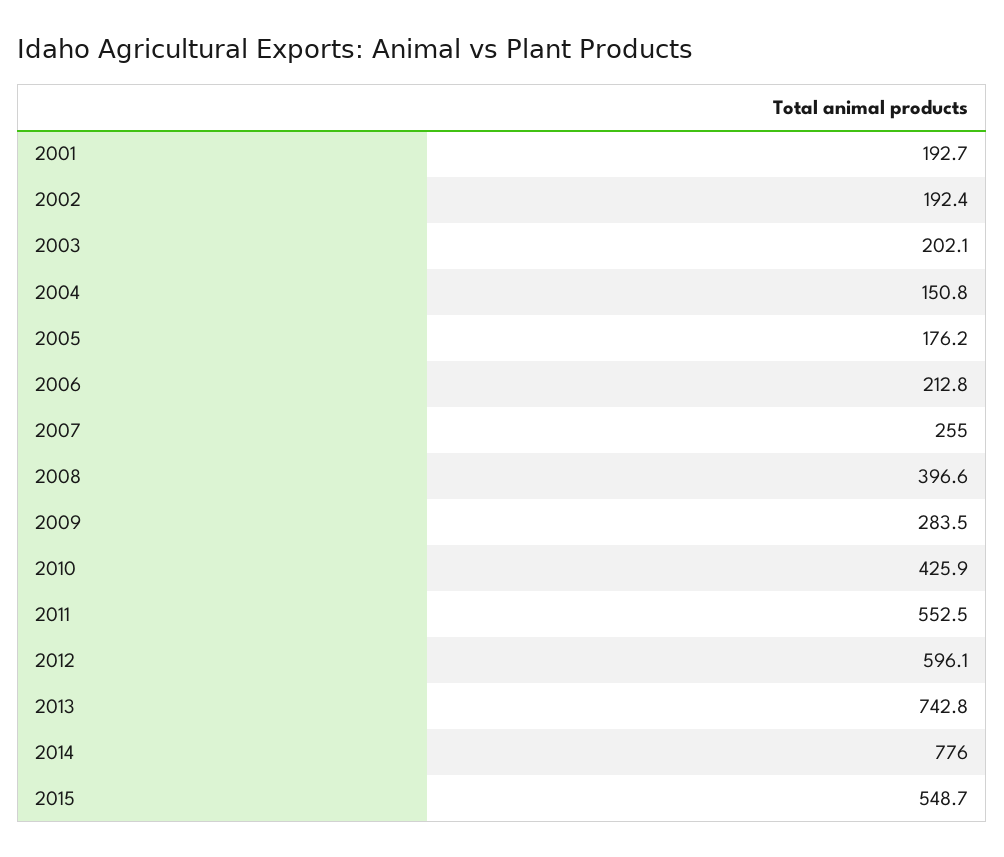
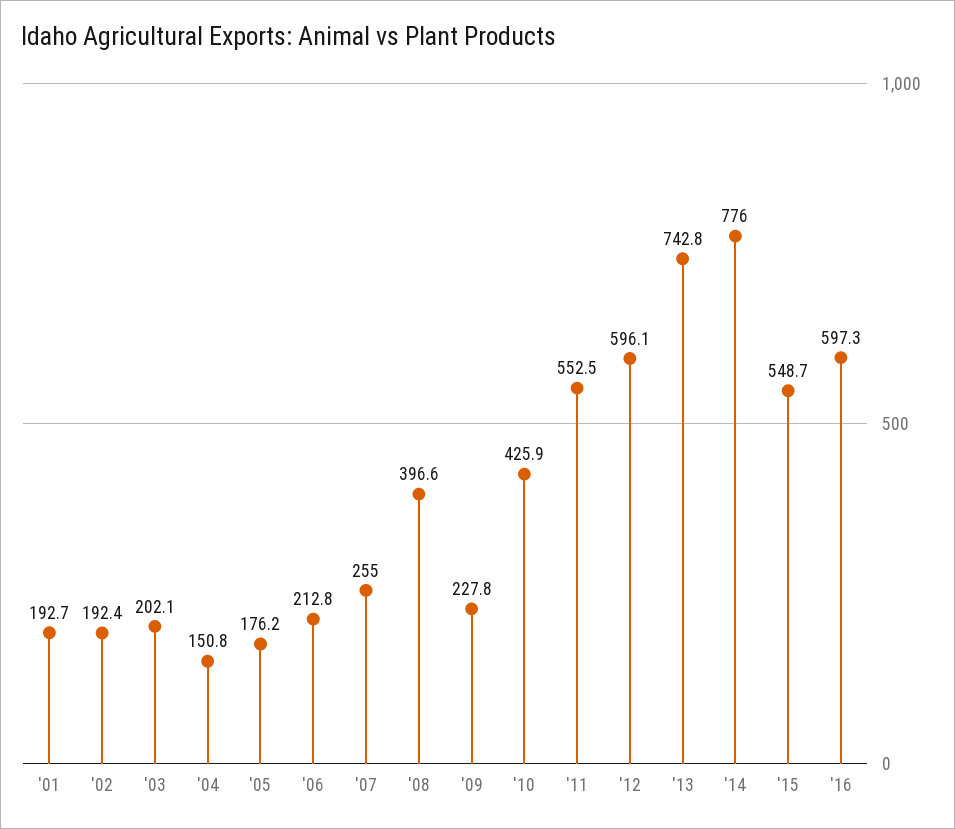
2009: 283.5 -> 227.8
'16: none -> 597.3

